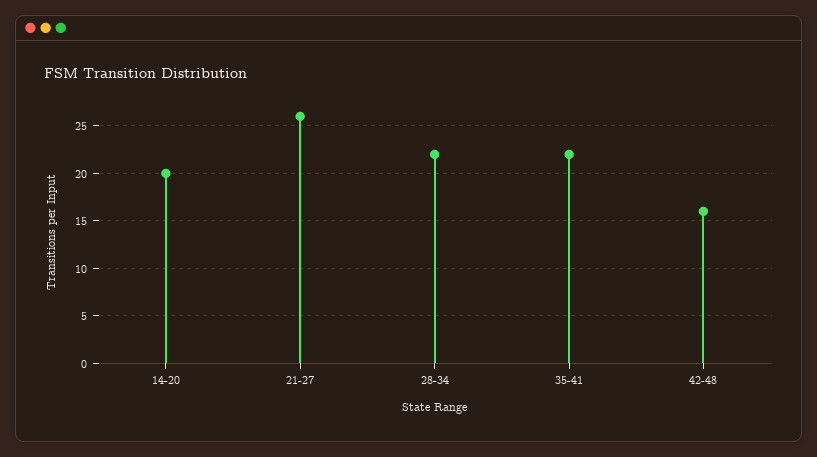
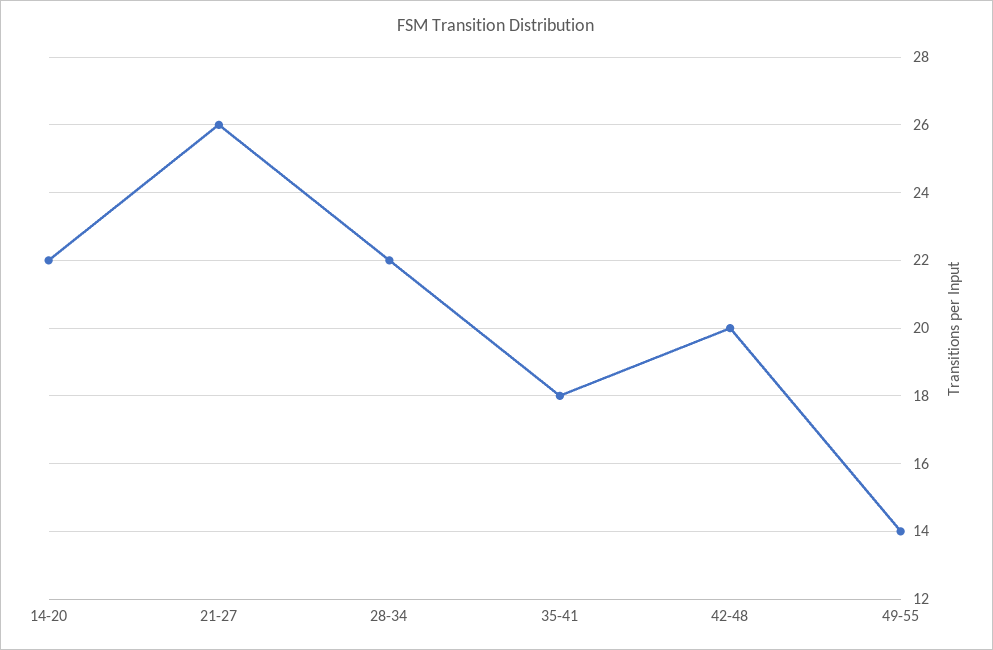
14-20: 20 -> 22
35-41: 22 -> 18
42-48: 16 -> 20
49-55: none -> 14

